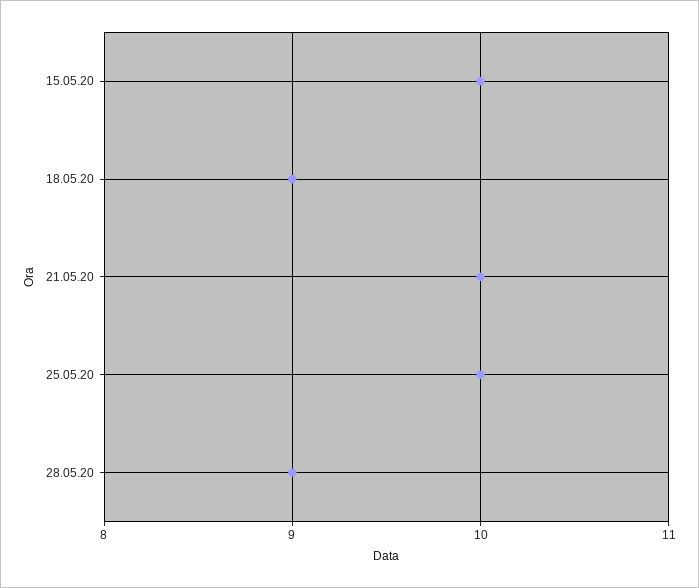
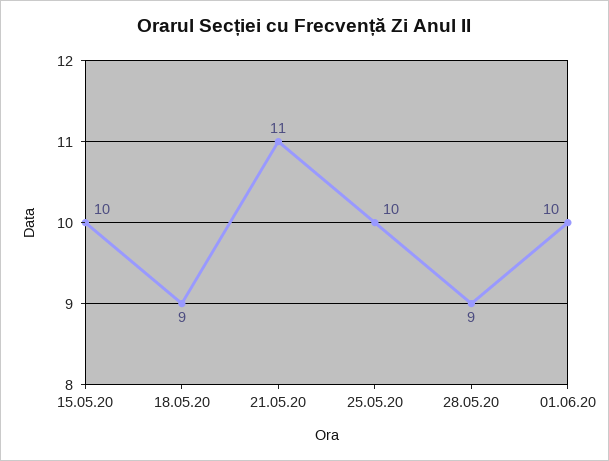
21.05.20: 10 -> 11
01.06.20: none -> 10

